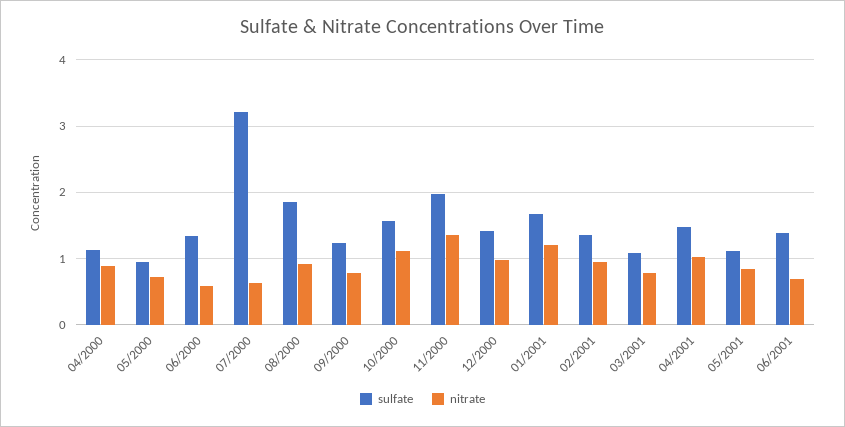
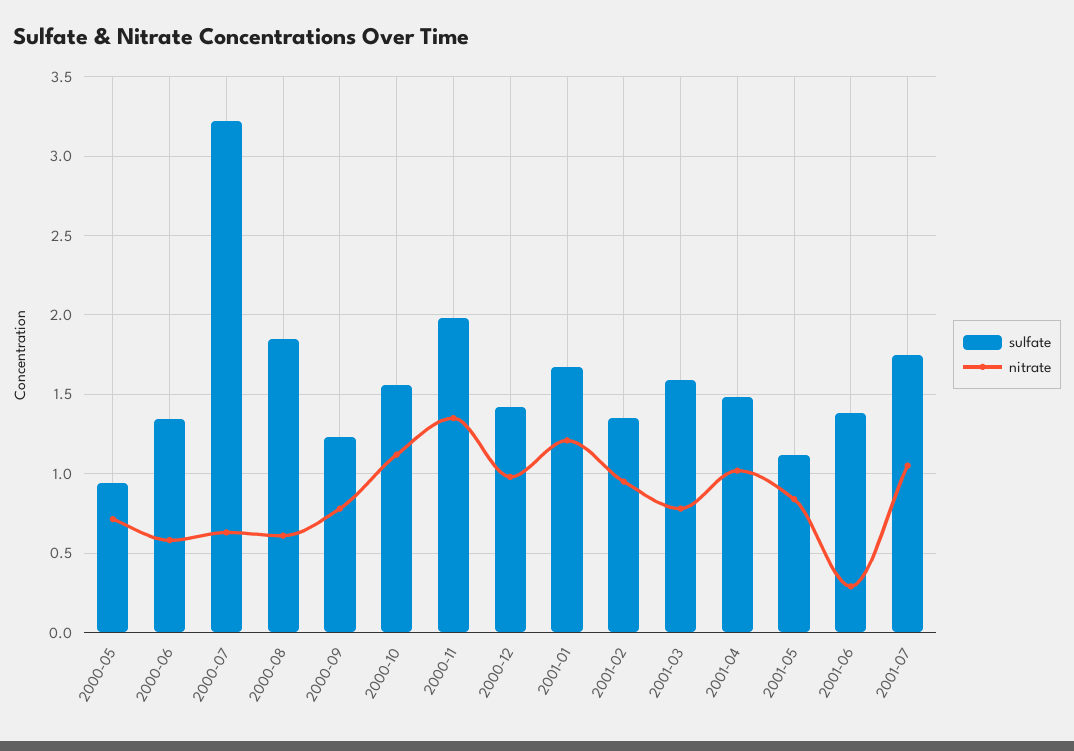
sulfate, 04/2000: 1.1 -> none
nitrate, 04/2000: 0.9 -> none
nitrate, 08/2000: 0.9 -> 0.6
sulfate, 03/2001: 1.1 -> 1.6
nitrate, 06/2001: 0.7 -> 0.3
sulfate, 2001-07: none -> 1.75
nitrate, 2001-07: none -> 1.05

